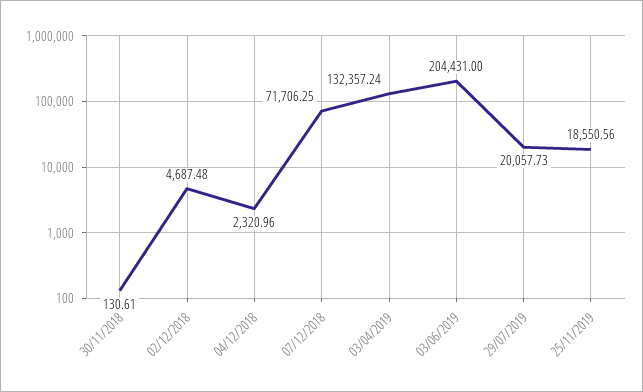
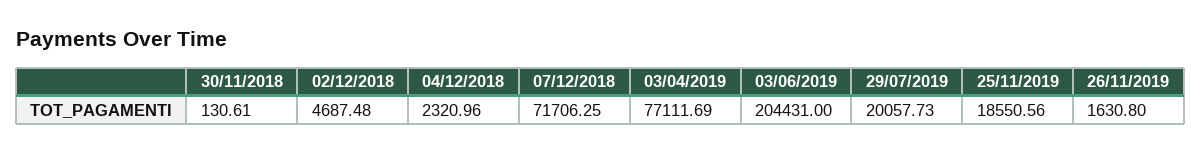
03/04/2019: 132357.24 -> 77111.69
26/11/2019: none -> 1630.8

